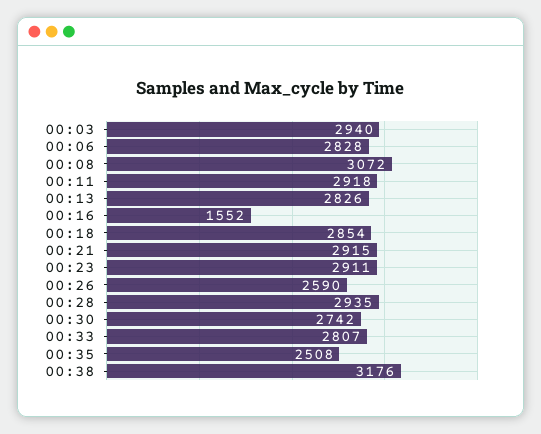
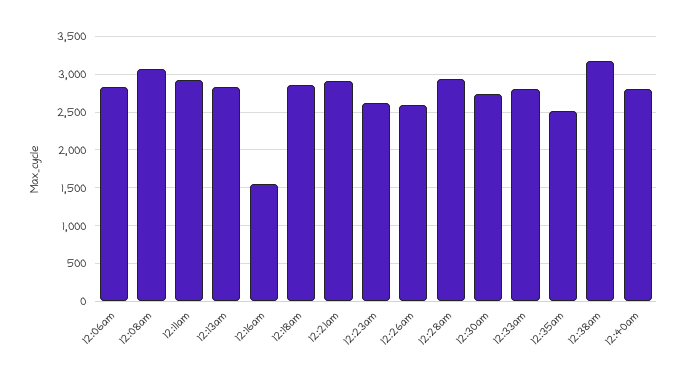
00:03: 2940 -> none
00:23: 2911 -> 2600
12:40am: none -> 2800

